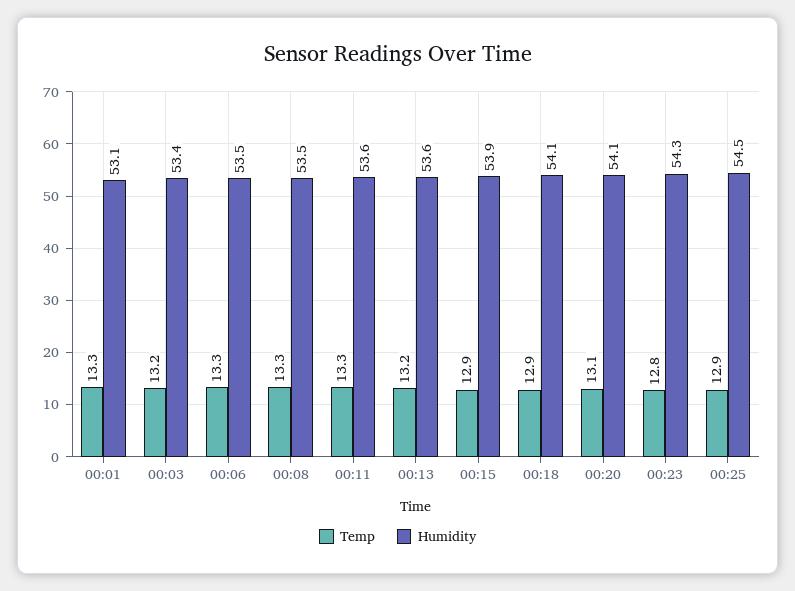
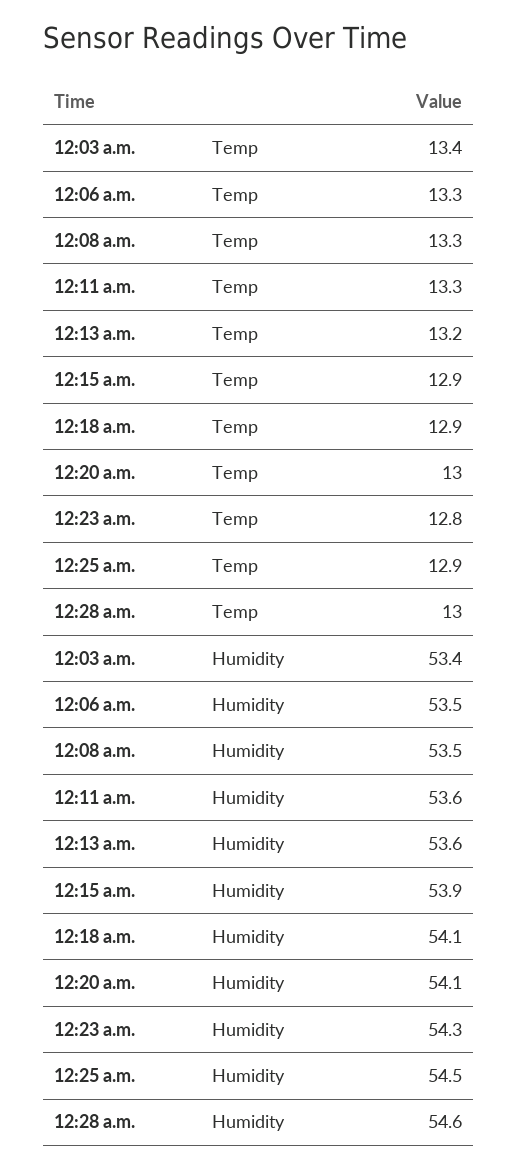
Temp, 00:01: 13.3 -> none
Humidity, 00:01: 53.1 -> none
Temp, 00:03: 13.2 -> 13.4
Temp, 00:20: 13.1 -> 13
Temp, 12:28 a.m.: none -> 13
Humidity, 12:28 a.m.: none -> 54.6

